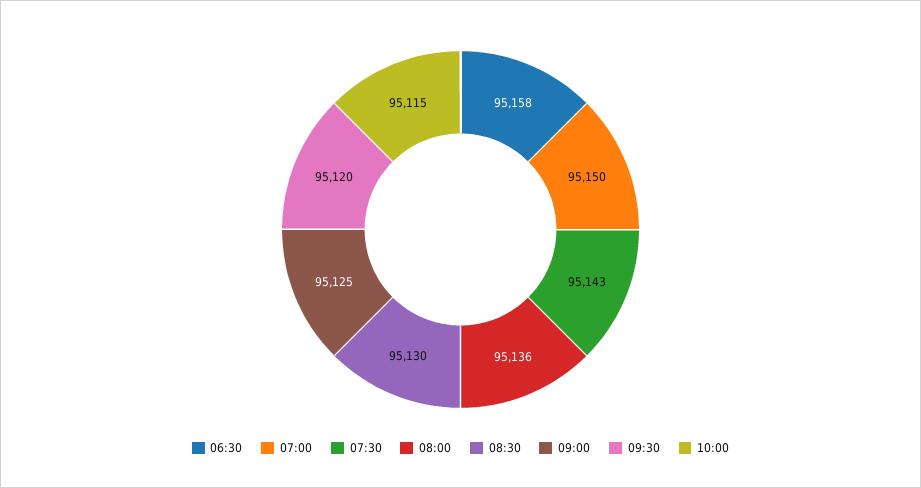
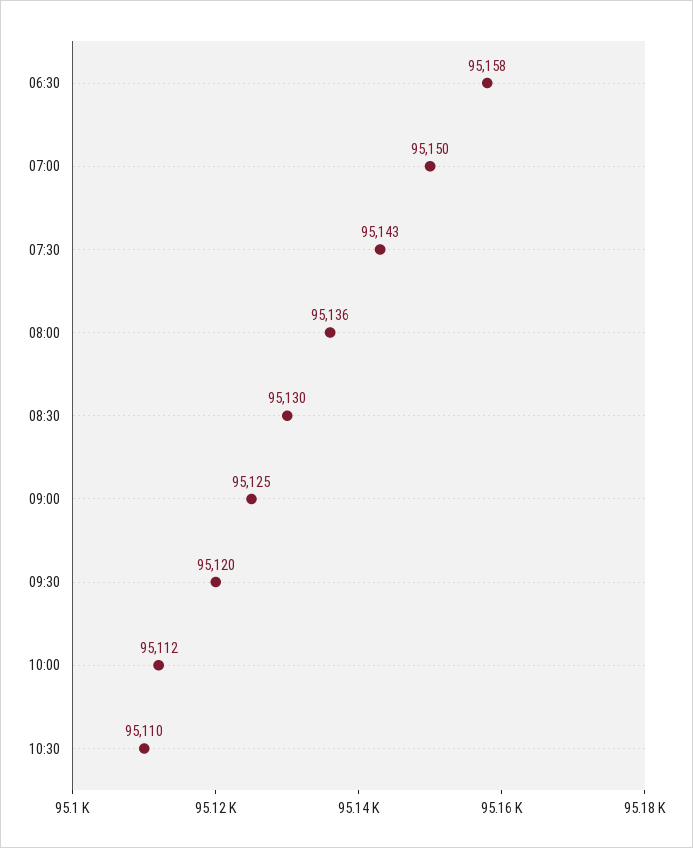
10:00: 95115 -> 95112
10:30: none -> 95110

